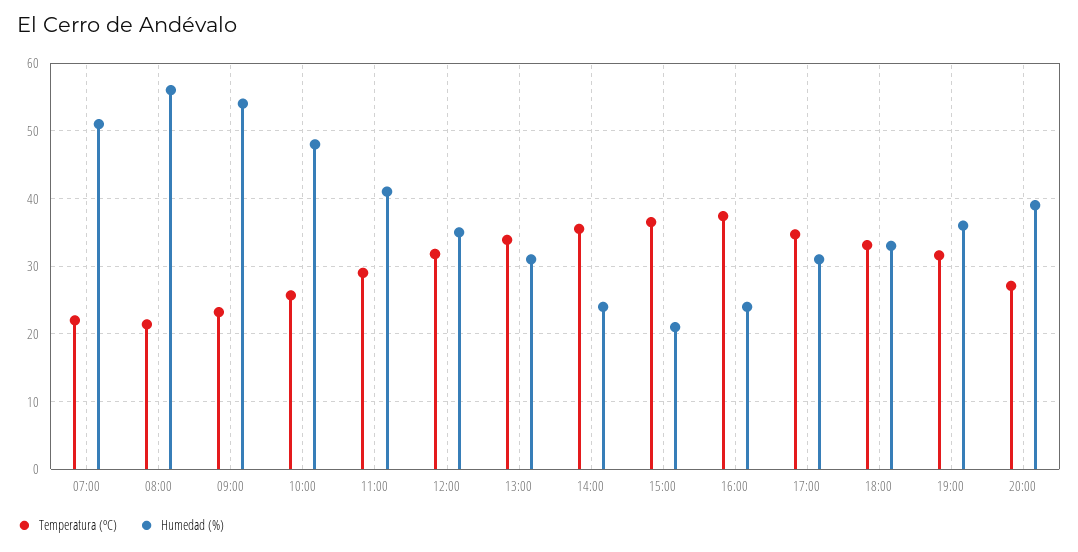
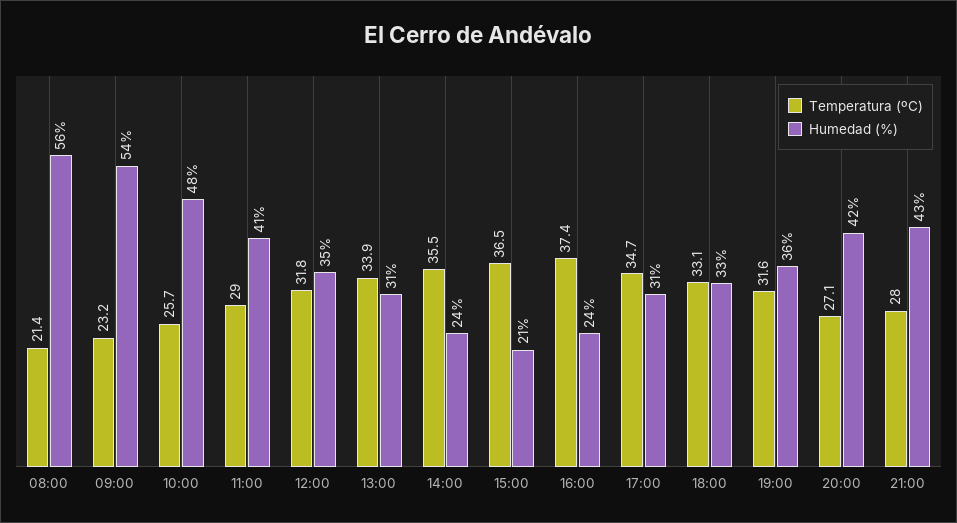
Temperatura (ºC), 07:00: 22 -> none
Humedad (%), 07:00: 51 -> none
Humedad (%), 20:00: 39 -> 42
Temperatura (ºC), 21:00: none -> 28
Humedad (%), 21:00: none -> 43

